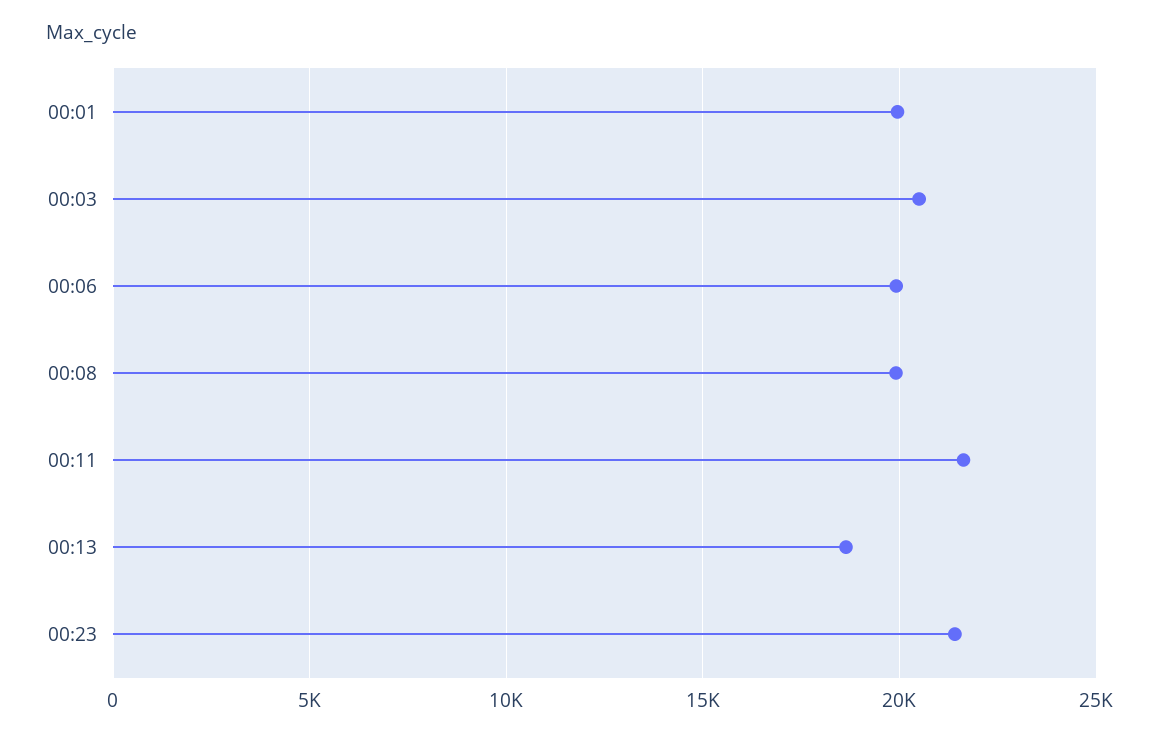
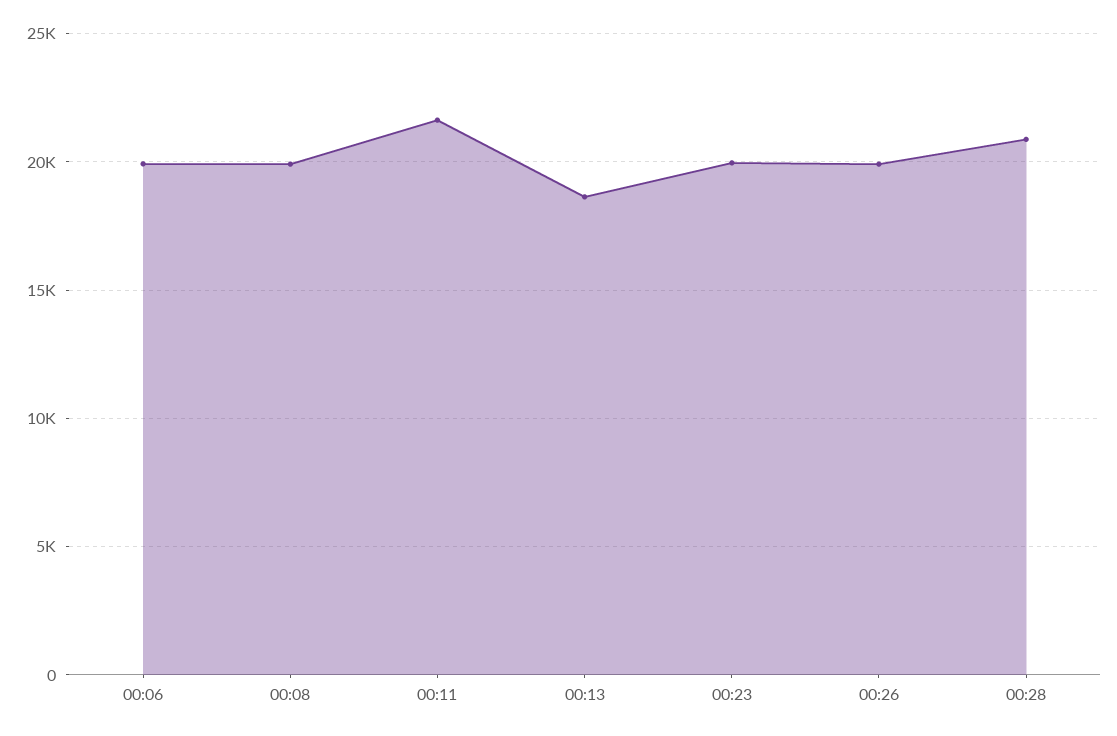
00:01: 20000 -> none
00:03: 20500 -> none
00:23: 21500 -> 20000
00:26: none -> 20000
00:28: none -> 21000

